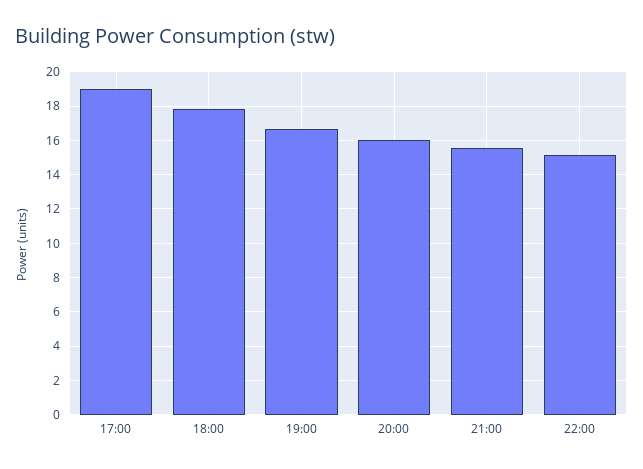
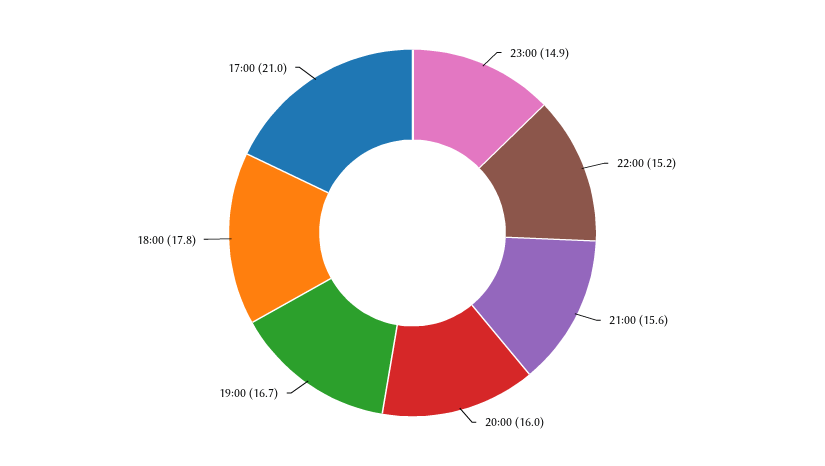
17:00: 19 -> 21
23:00: none -> 14.9

